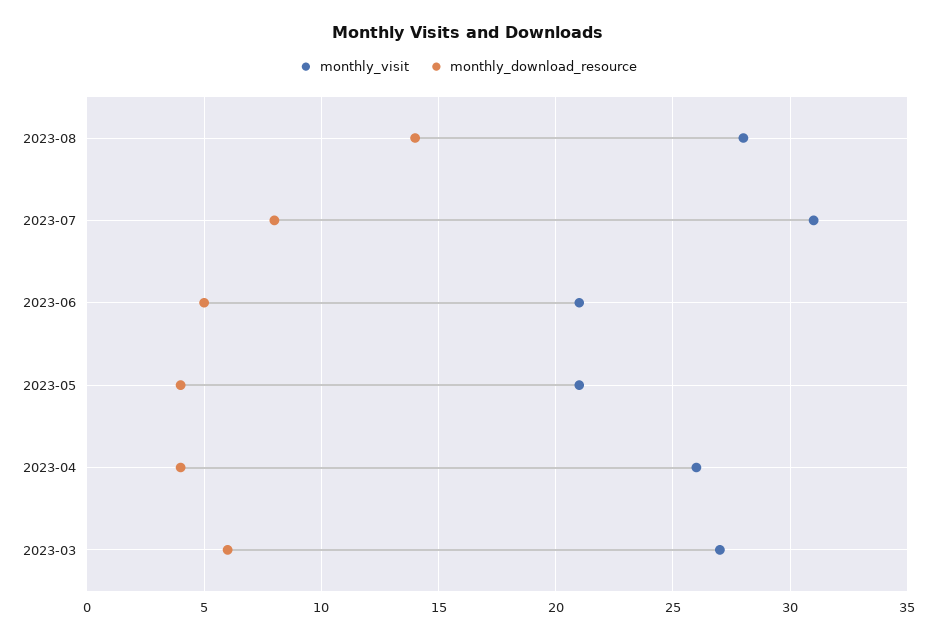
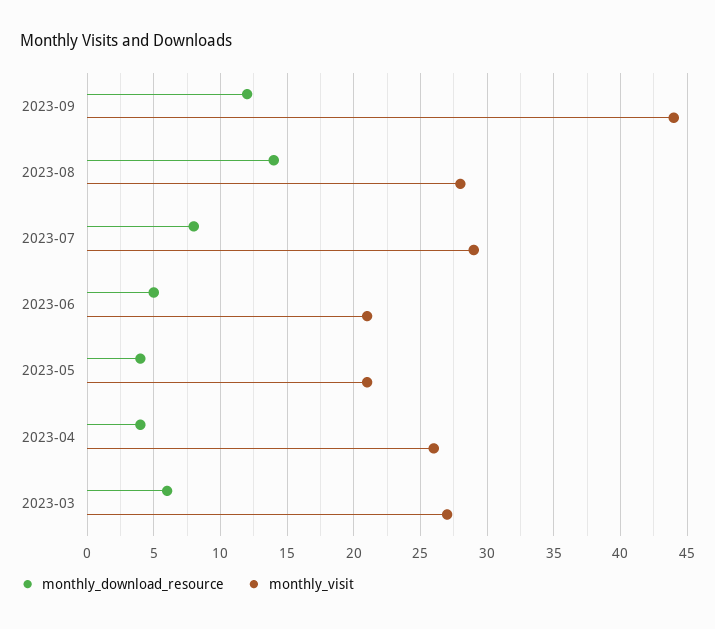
monthly_visit, 2023-07: 31 -> 29
monthly_download_resource, 2023-09: none -> 12
monthly_visit, 2023-09: none -> 44

